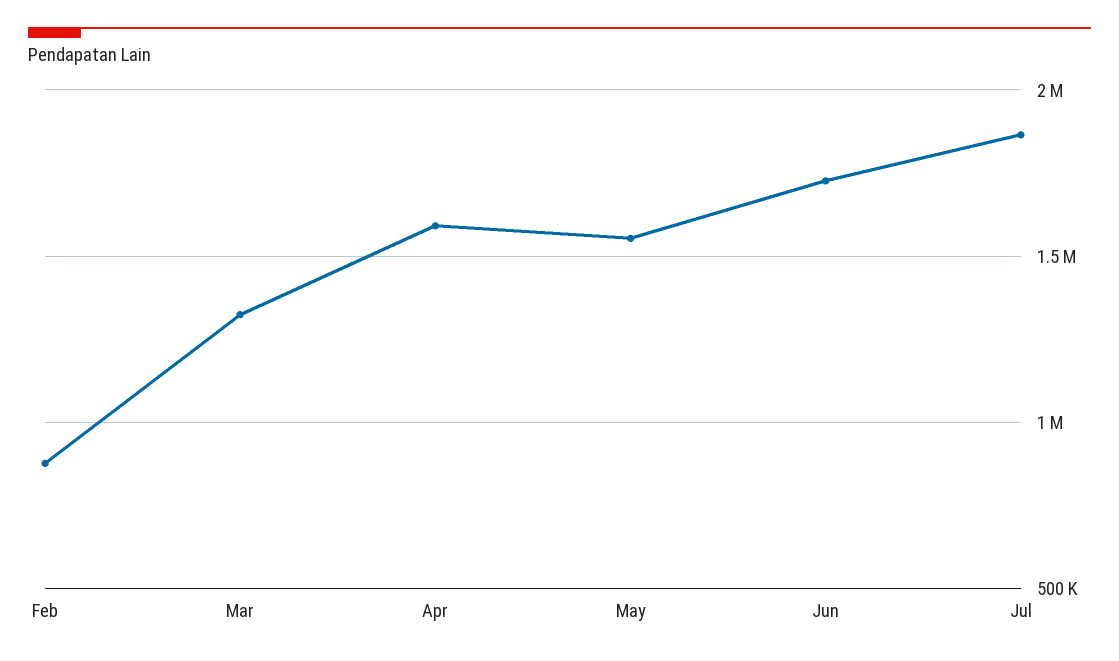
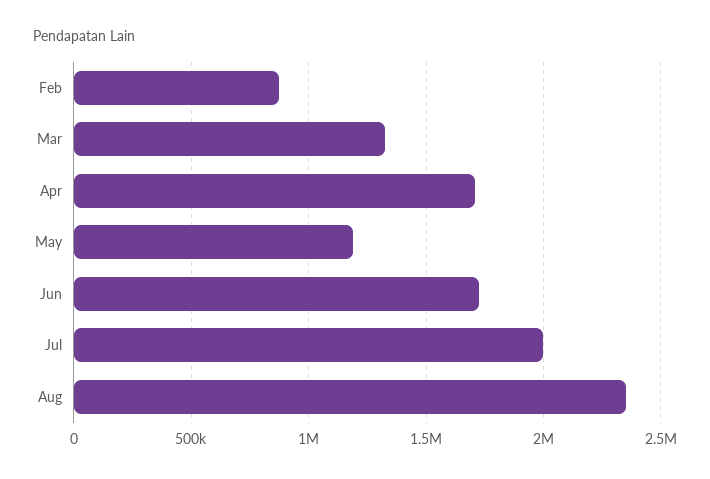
Apr: 1600000 -> 1700000
May: 1550000 -> 1200000
Jul: 1850000 -> 2000000
Aug: none -> 2350000

